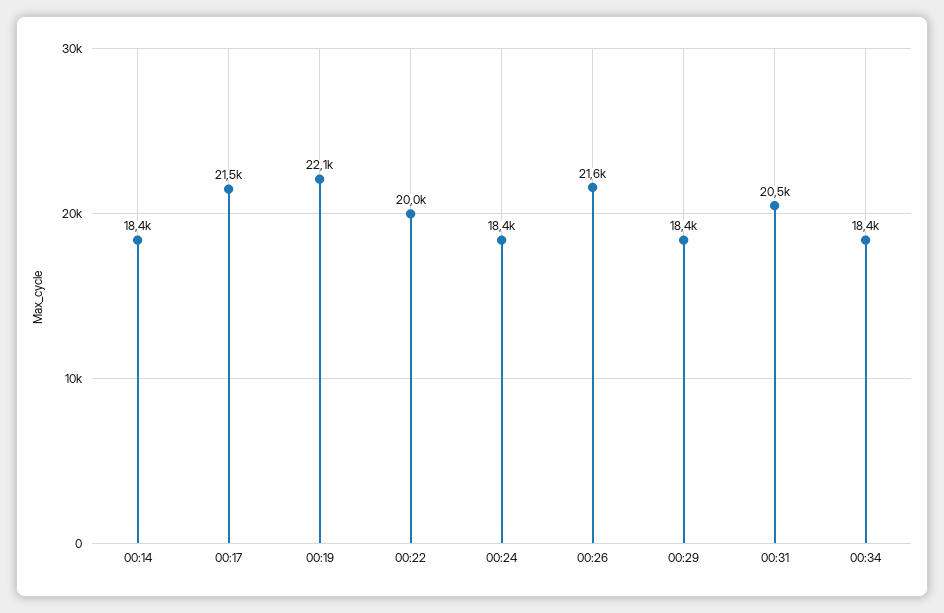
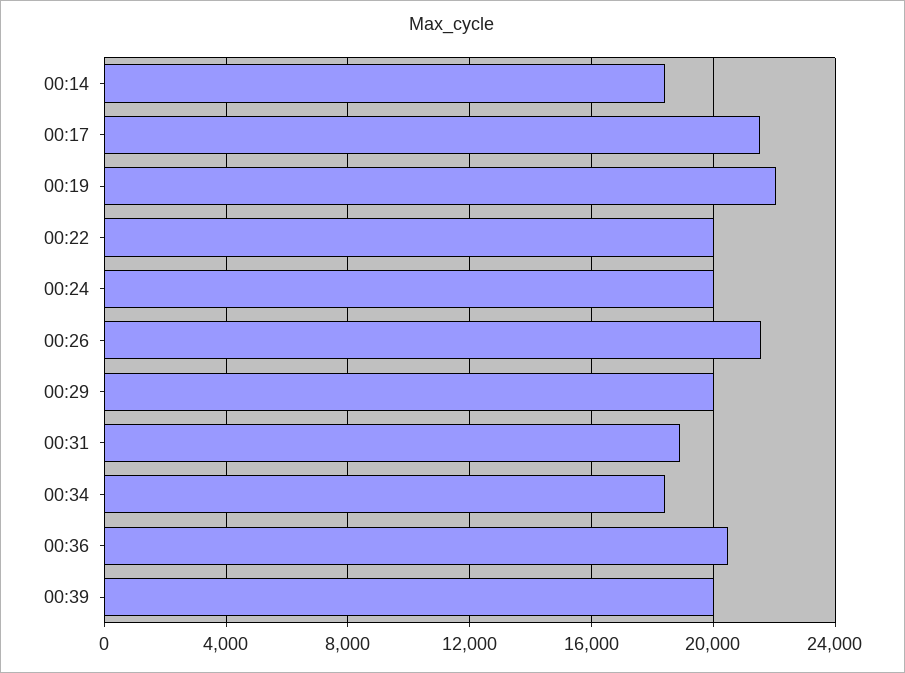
00:24: 18400 -> 20000
00:29: 18400 -> 20000
00:31: 20500 -> 19000
00:36: none -> 20500
00:39: none -> 20000

